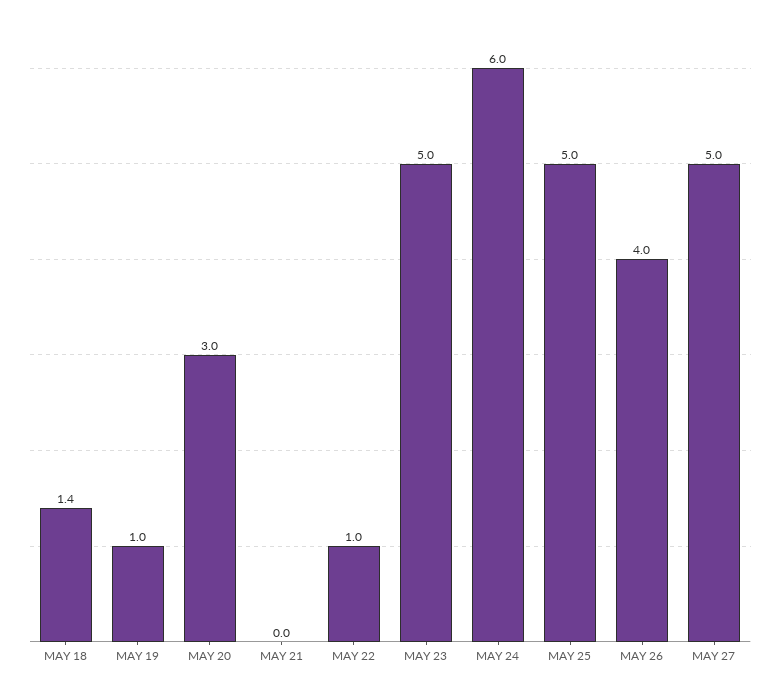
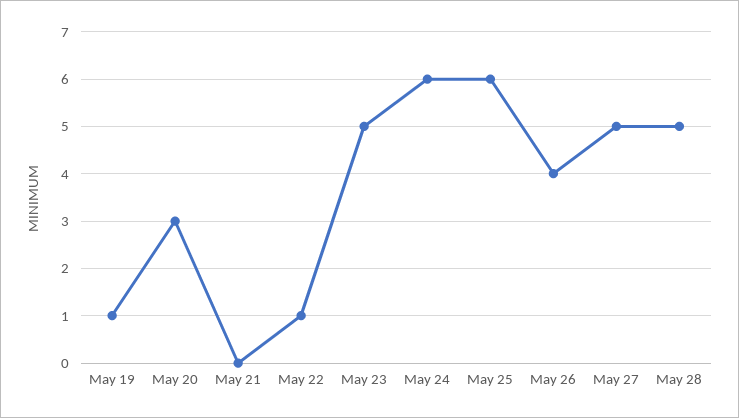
MAY 18: 1.4 -> none
MAY 25: 5 -> 6
May 28: none -> 5

